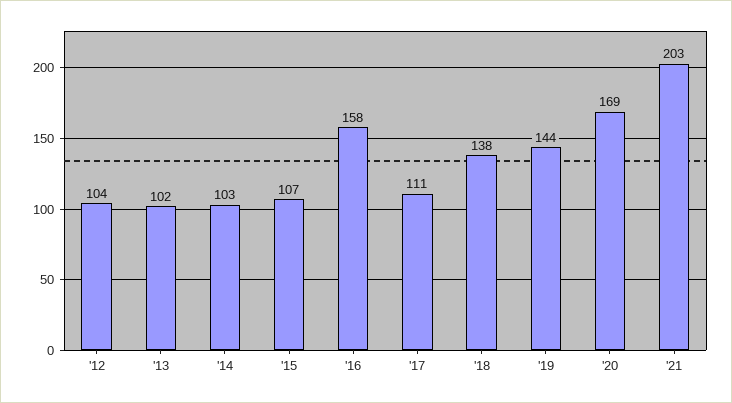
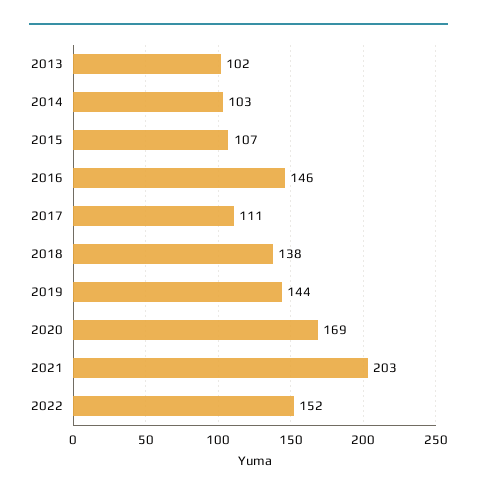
'12: 104 -> none
'16: 158 -> 146
2022: none -> 152

